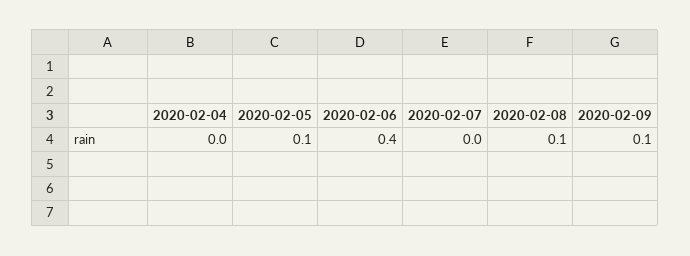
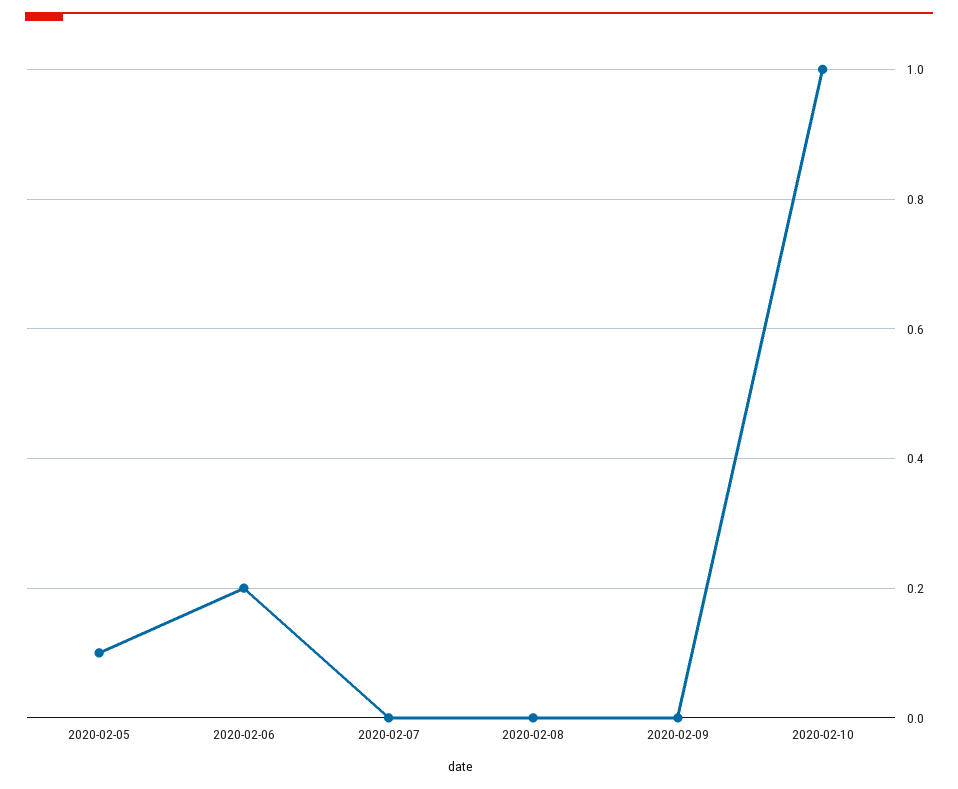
2020-02-04: 0 -> none
2020-02-06: 0.4 -> 0.2
2020-02-08: 0.1 -> 0
2020-02-09: 0.1 -> 0
2020-02-10: none -> 1

